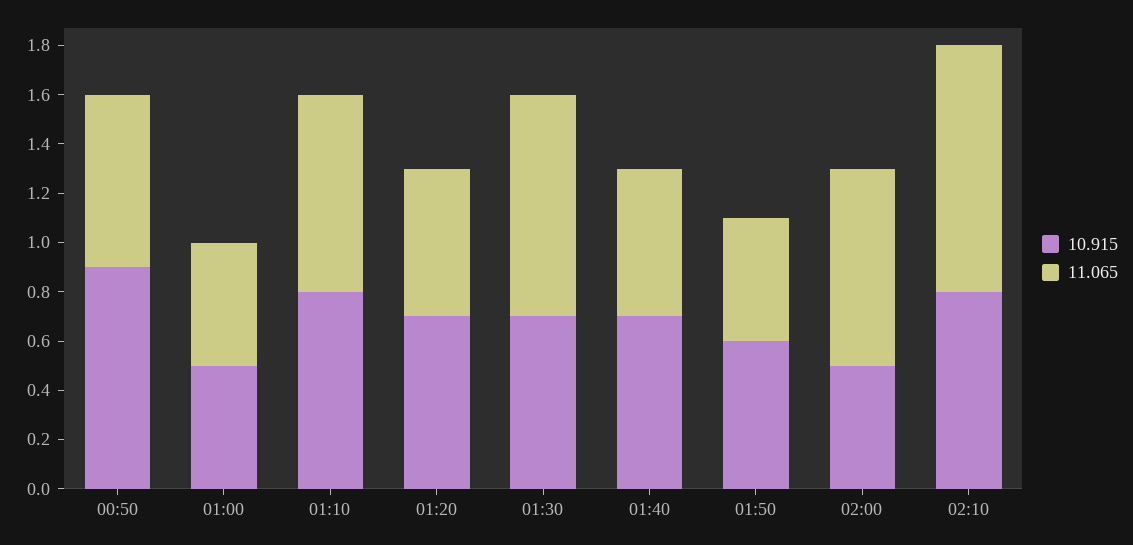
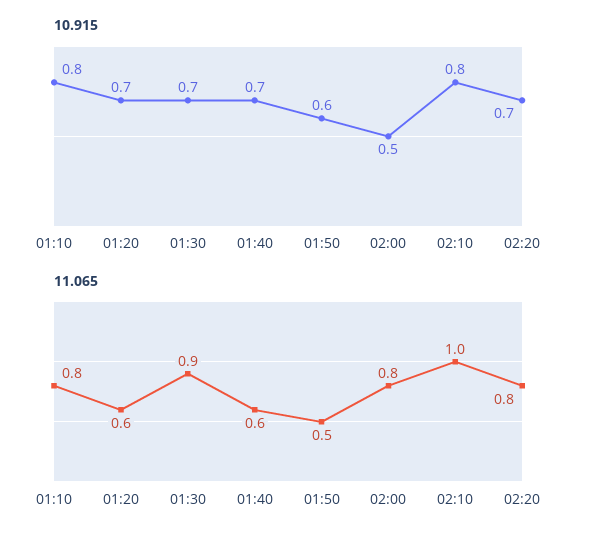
10.915, 00:50: 0.9 -> none
11.065, 00:50: 0.7 -> none
10.915, 01:00: 0.5 -> none
11.065, 01:00: 0.5 -> none
10.915, 02:20: none -> 0.7
11.065, 02:20: none -> 0.8

